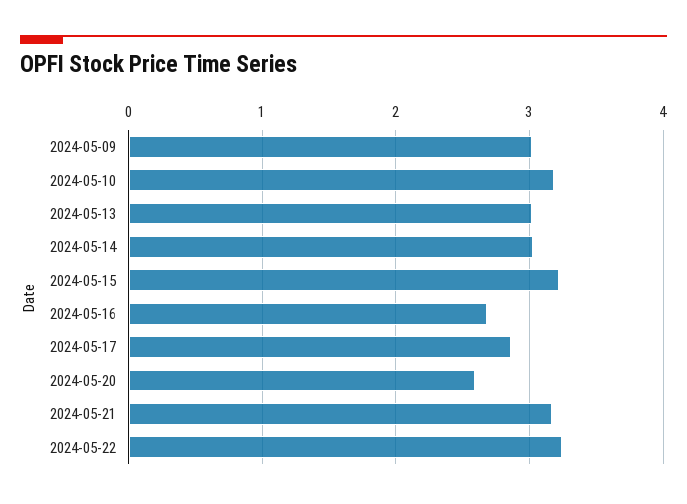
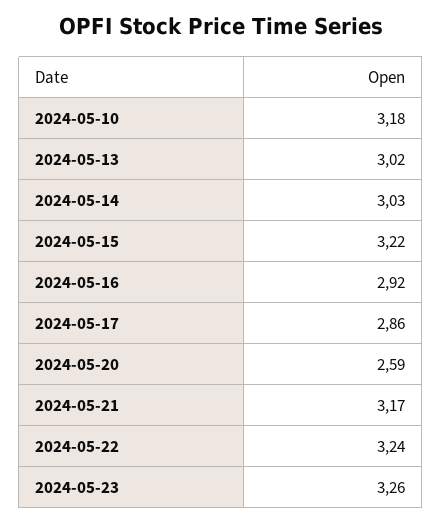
2024-05-09: 3 -> none
2024-05-16: 2.7 -> 2.92
2024-05-23: none -> 3.26

